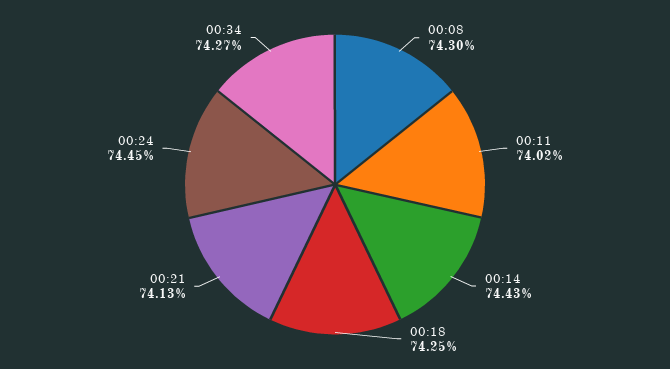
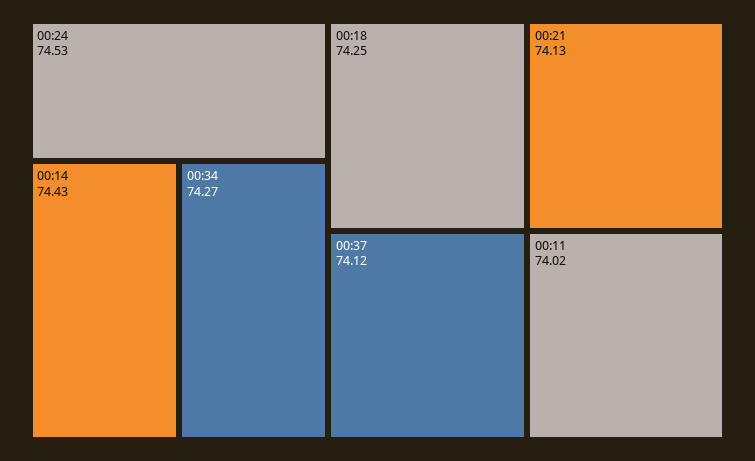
00:08: 74.3 -> none
00:24: 74.45 -> 74.53
00:37: none -> 74.12

